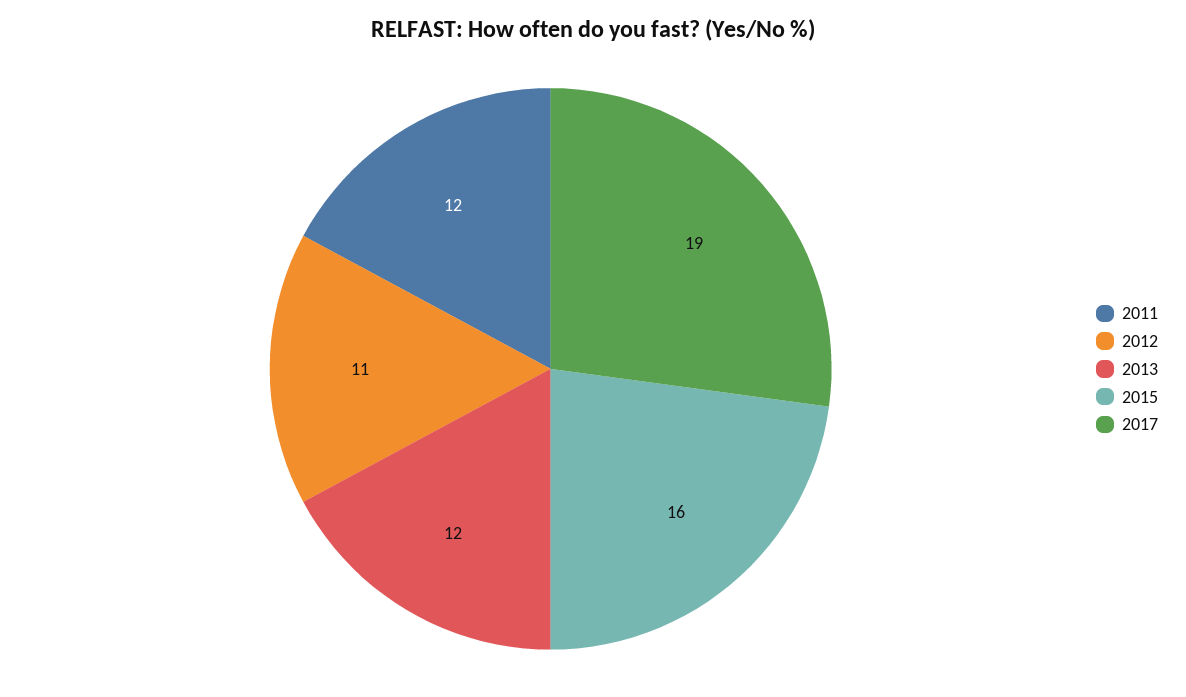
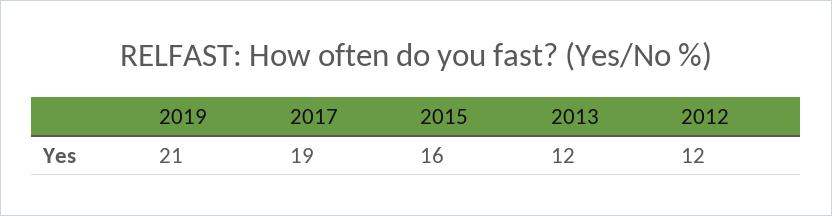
2011: 12 -> none
2012: 11 -> 12
2019: none -> 21

